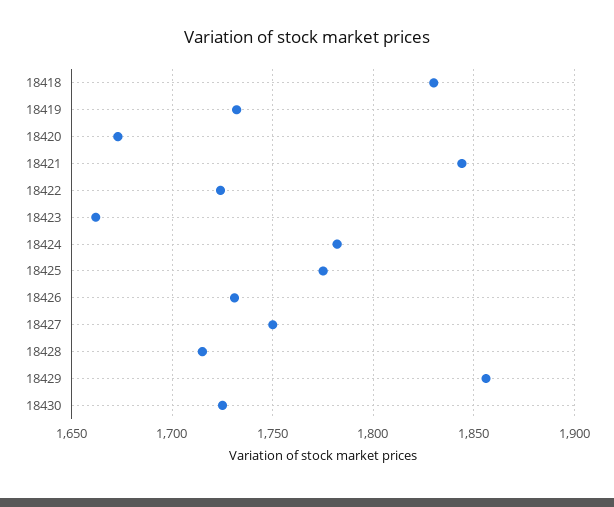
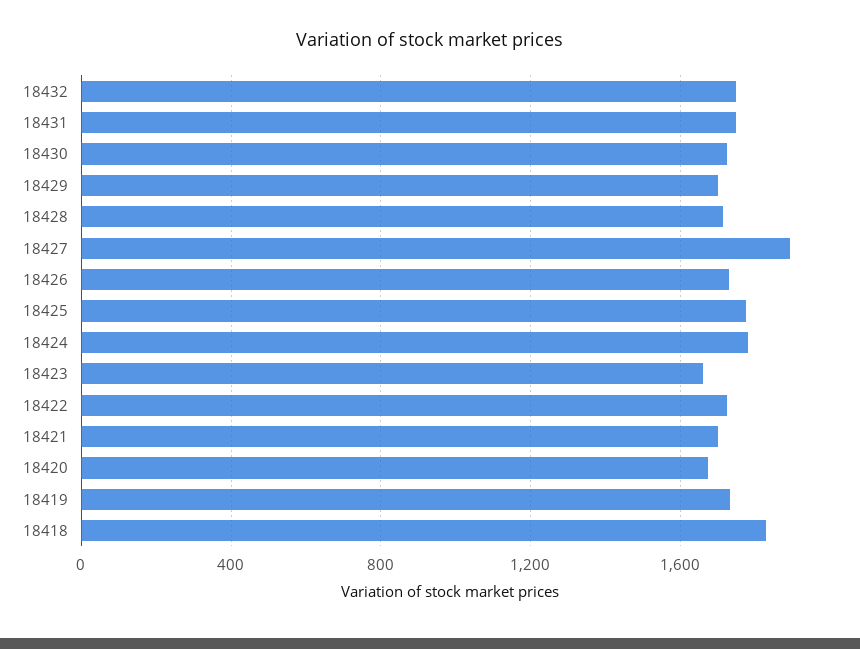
18421: 1845 -> 1700
18427: 1750 -> 1900
18429: 1855 -> 1700
18432: none -> 1750
18431: none -> 1750

